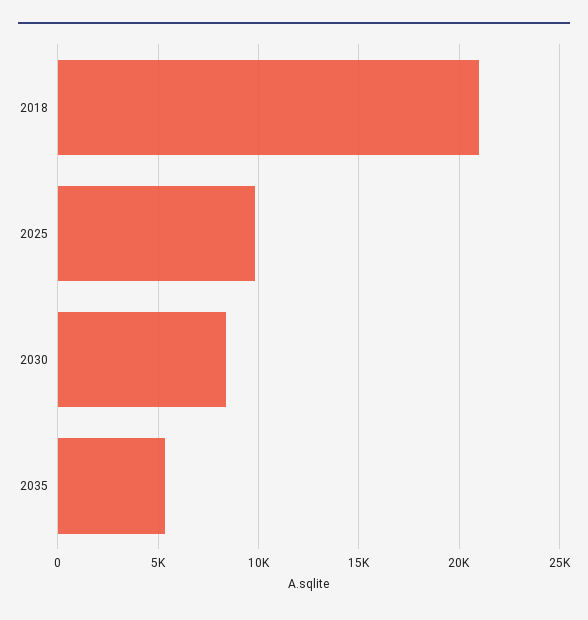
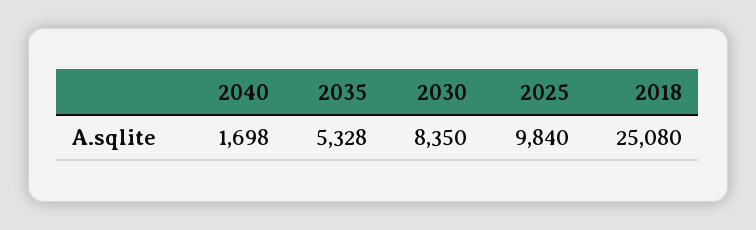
2018: 21000 -> 25080
2040: none -> 1698

